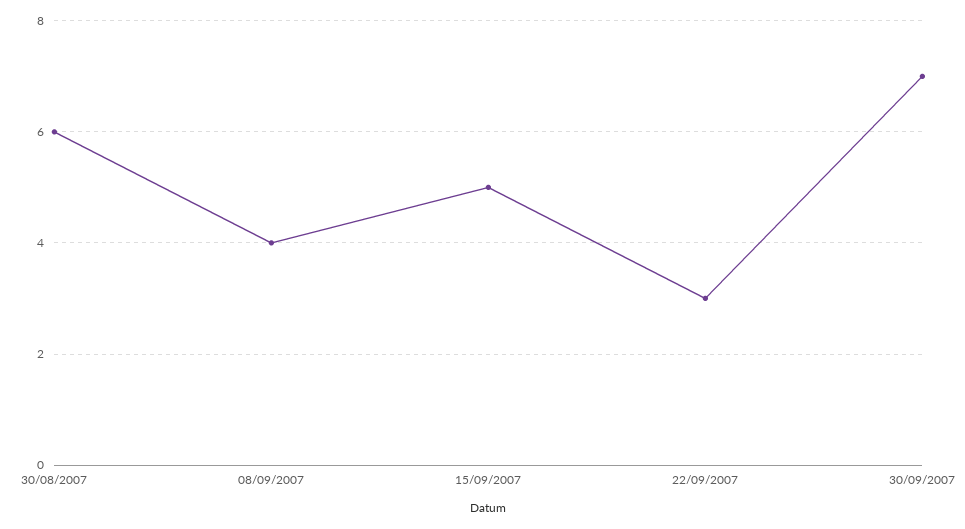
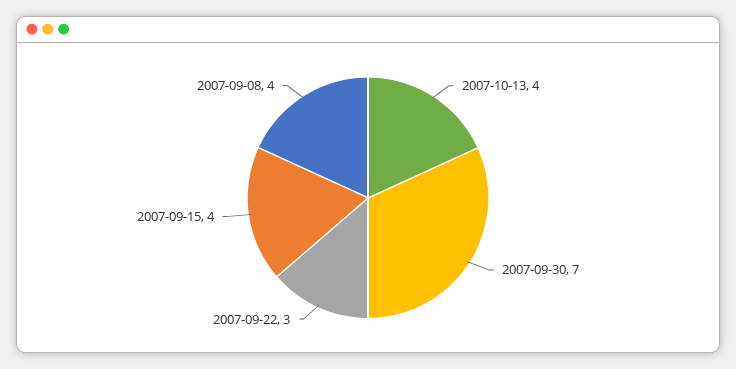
30/08/2007: 6 -> none
15/09/2007: 5 -> 4
2007-10-13: none -> 4

